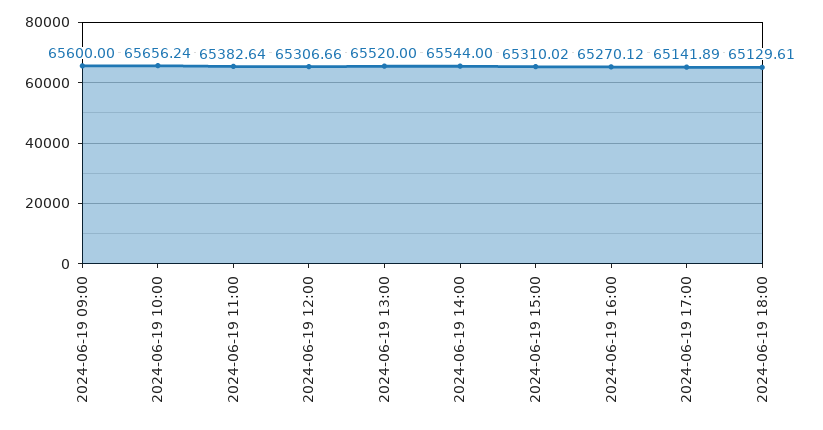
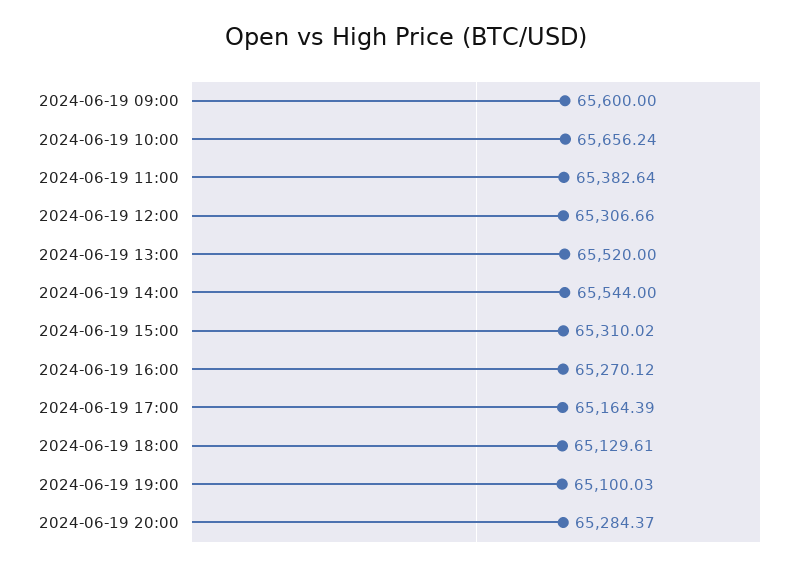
2024-06-19 17:00: 65141.89 -> 65164.39
2024-06-19 19:00: none -> 65100.03
2024-06-19 20:00: none -> 65284.37

